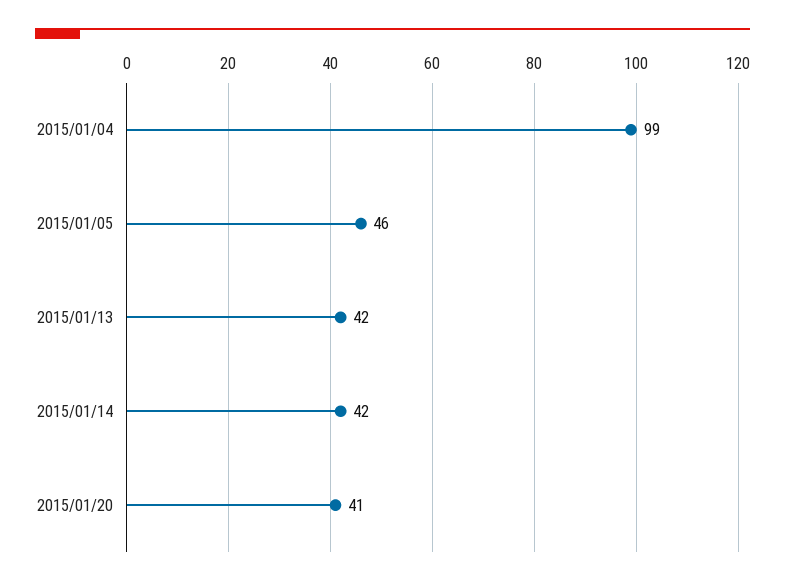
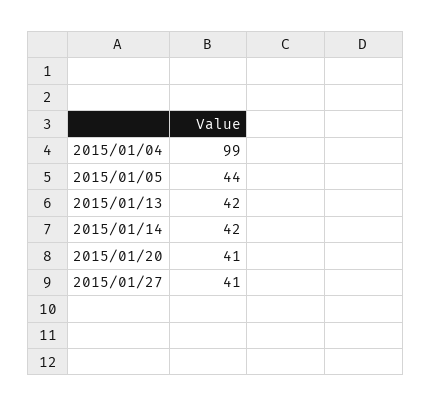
2015/01/05: 46 -> 44
2015/01/27: none -> 41

